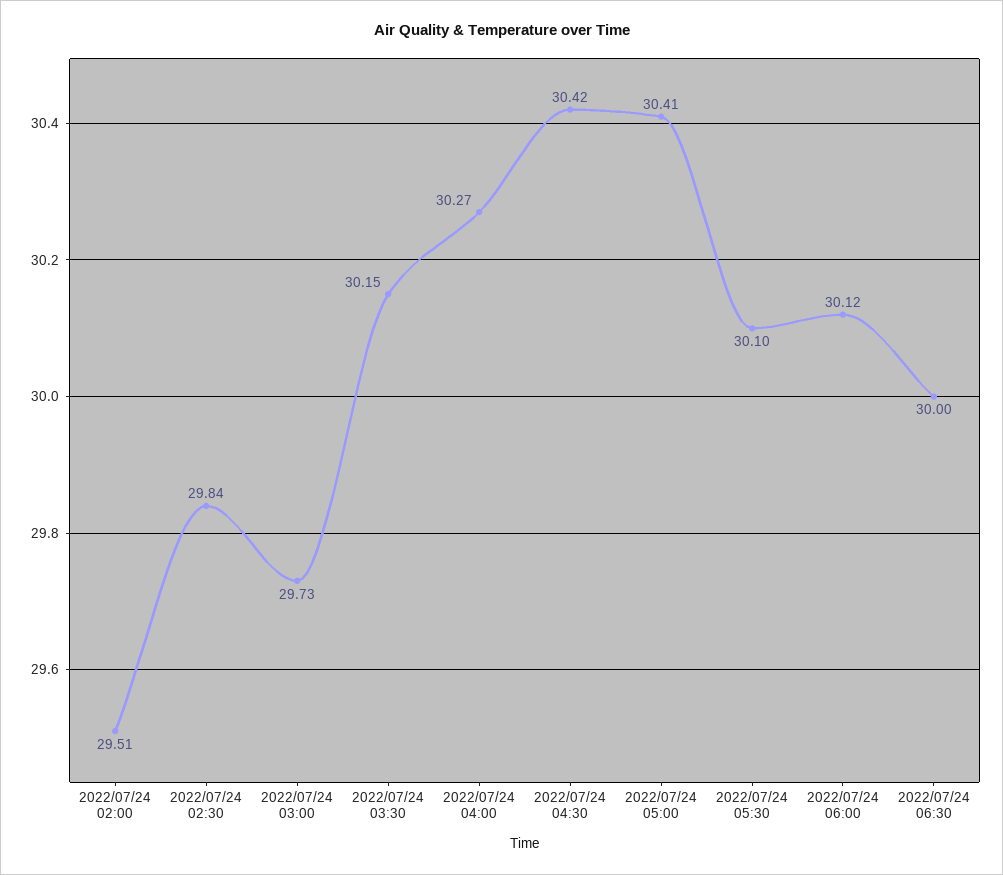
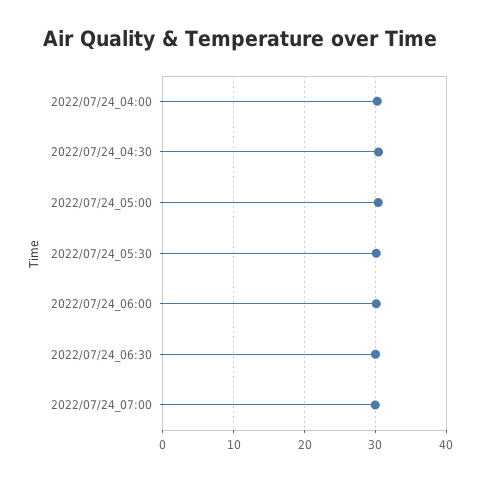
2022/07/24 02:00: 29.51 -> none
2022/07/24 02:30: 29.84 -> none
2022/07/24 03:00: 29.73 -> none
2022/07/24 03:30: 30.15 -> none
2022/07/24_07:00: none -> 30

